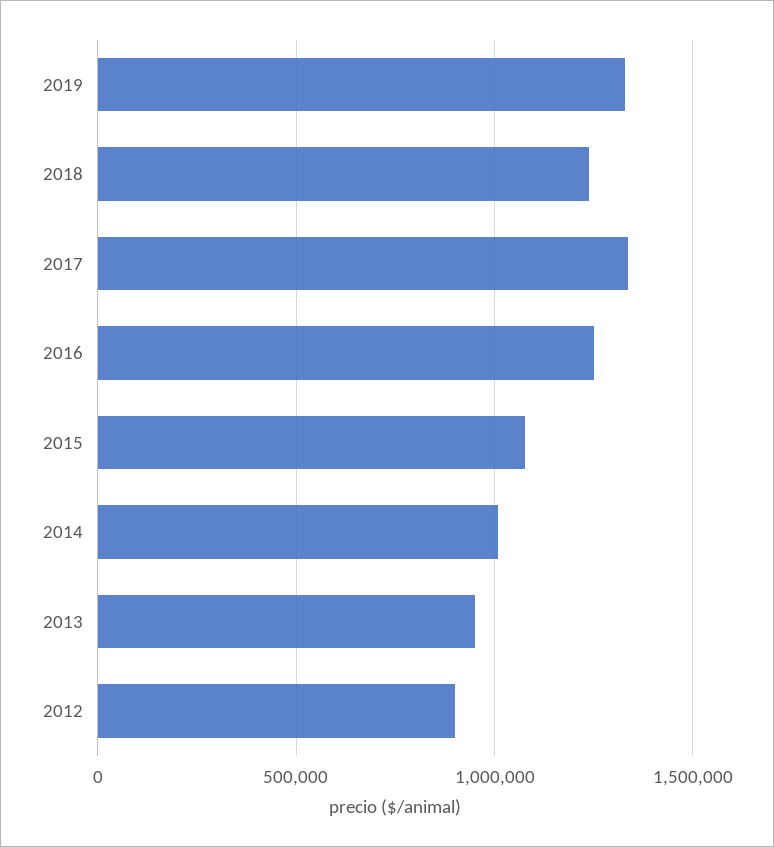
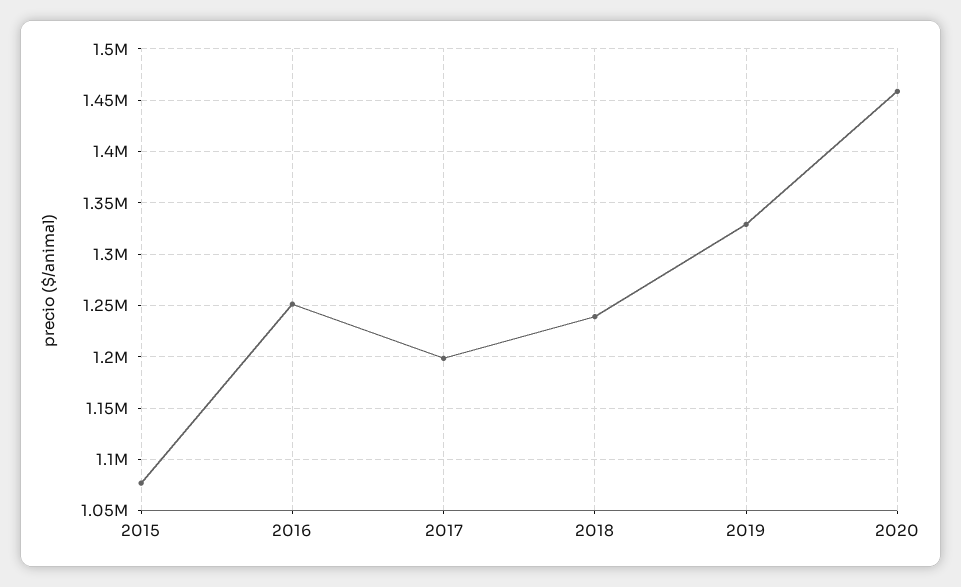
2017: 1350000 -> 1200000
2014: 1000000 -> none
2013: 950000 -> none
2012: 900000 -> none
2020: none -> 1460000

